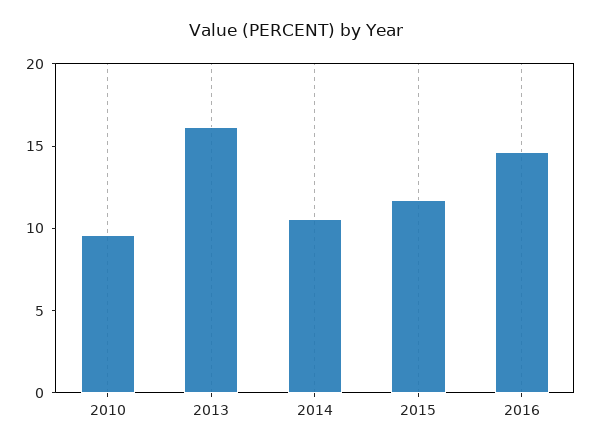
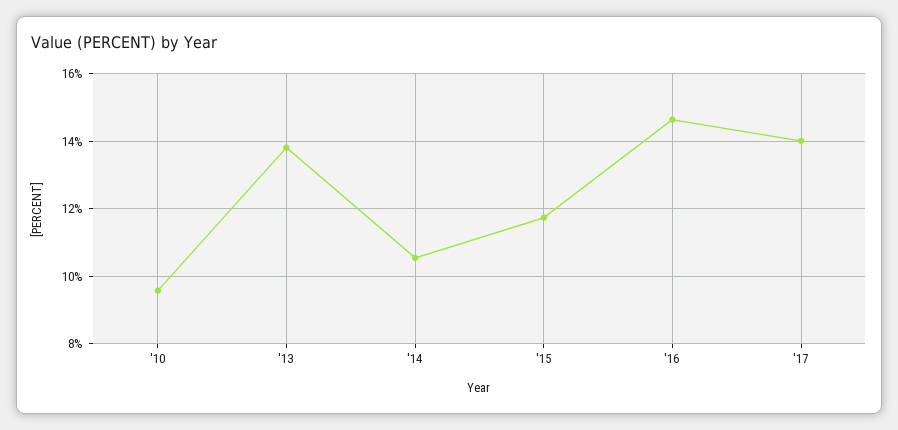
2013: 16 -> 13.8
'17: none -> 14

